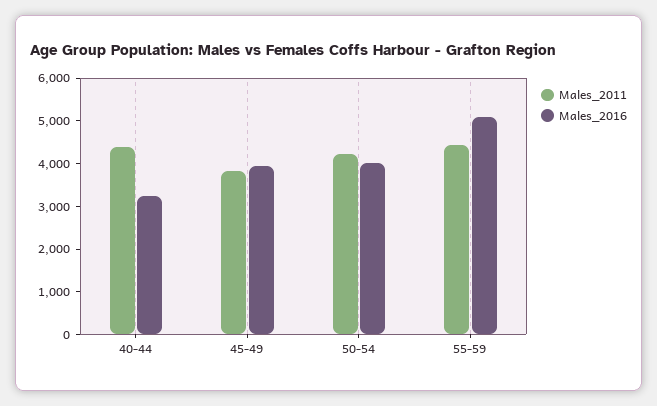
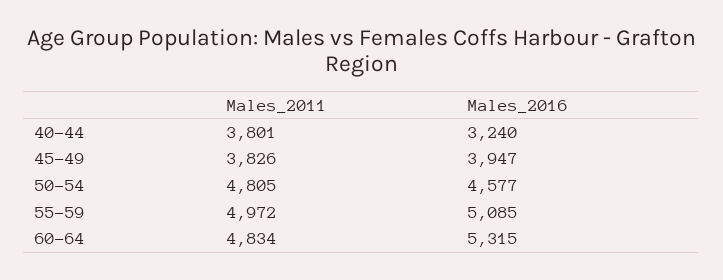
Males_2011, 40-44: 4400 -> 3801
Males_2011, 50-54: 4200 -> 4805
Males_2016, 50-54: 4000 -> 4577
Males_2011, 55-59: 4400 -> 4972
Males_2011, 60-64: none -> 4834
Males_2016, 60-64: none -> 5315

